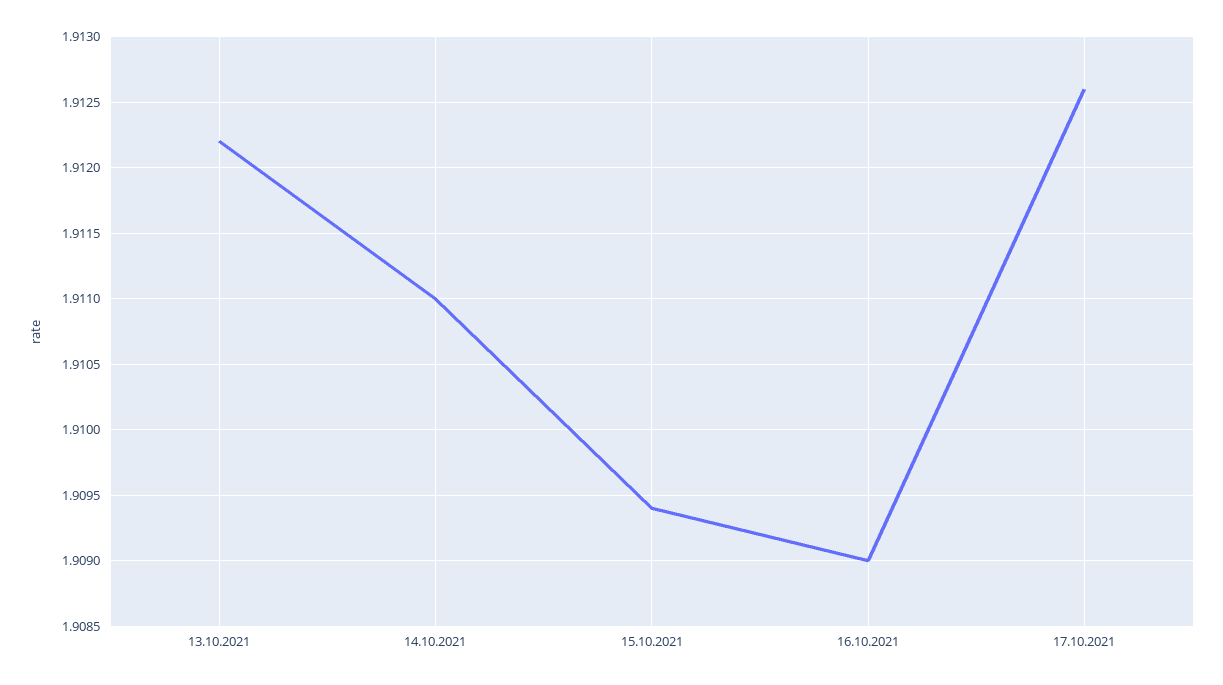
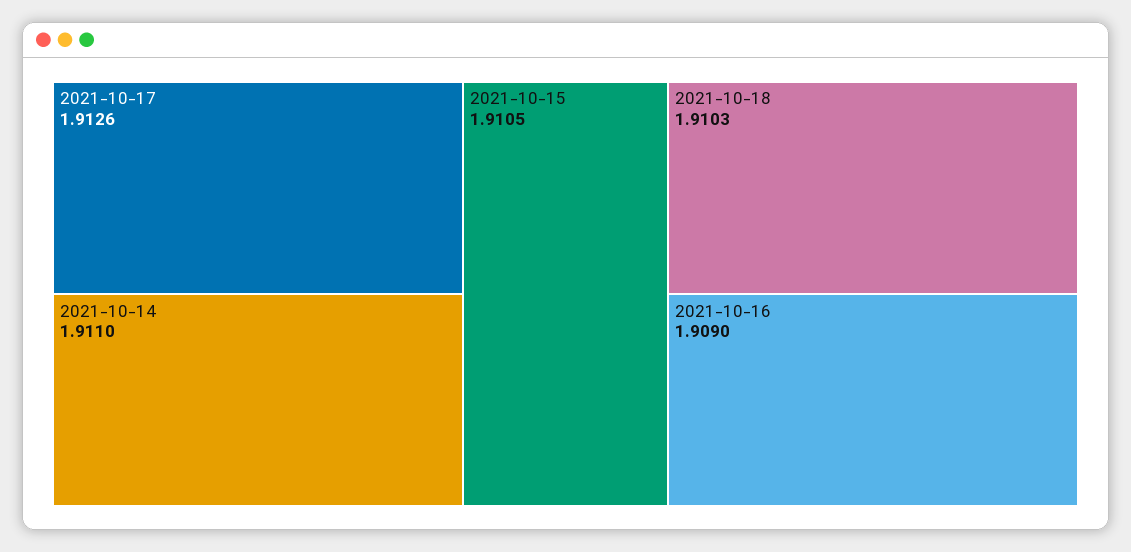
13.10.2021: 1.9122 -> none
15.10.2021: 1.9094 -> 1.9105
2021-10-18: none -> 1.9103

